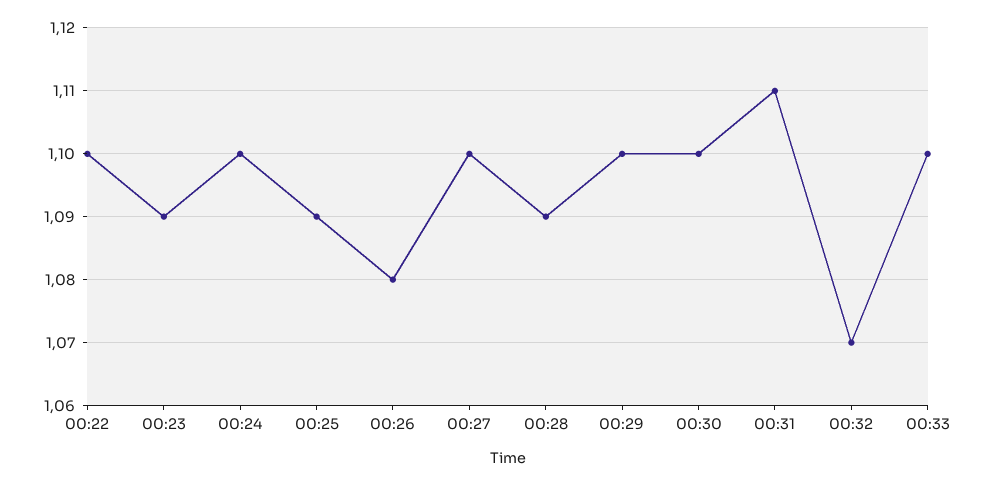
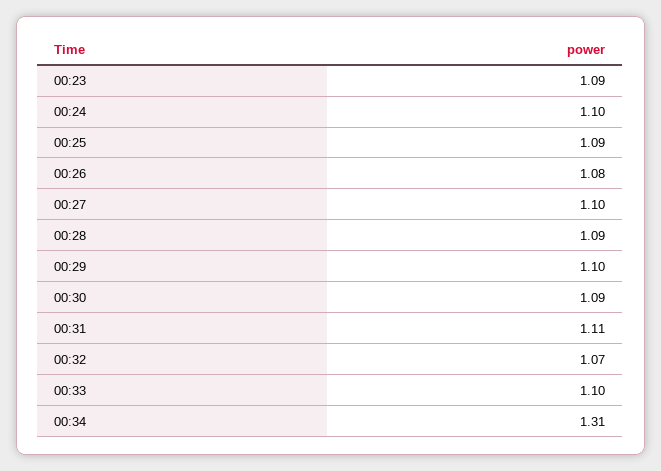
00:22: 1.1 -> none
00:30: 1.1 -> 1.09
00:34: none -> 1.31

